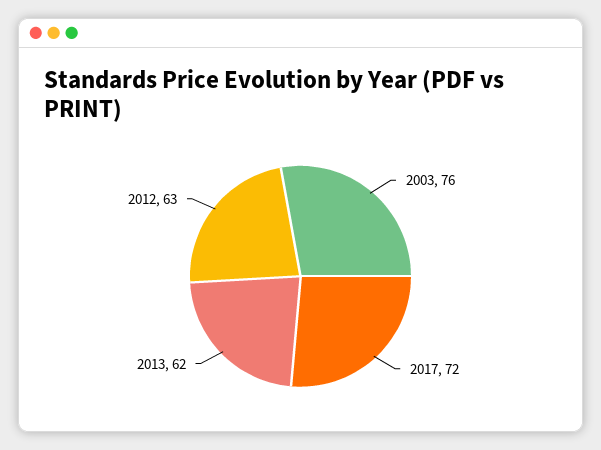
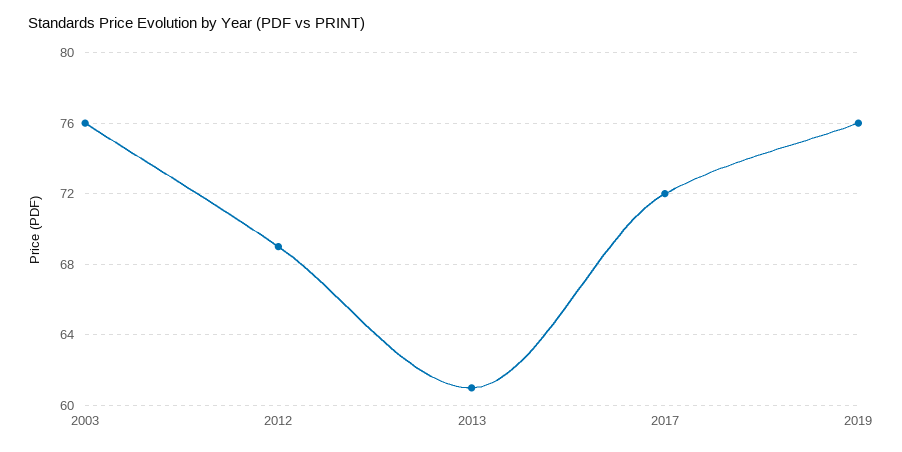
2013: 62 -> 61
2012: 63 -> 69
2019: none -> 76

